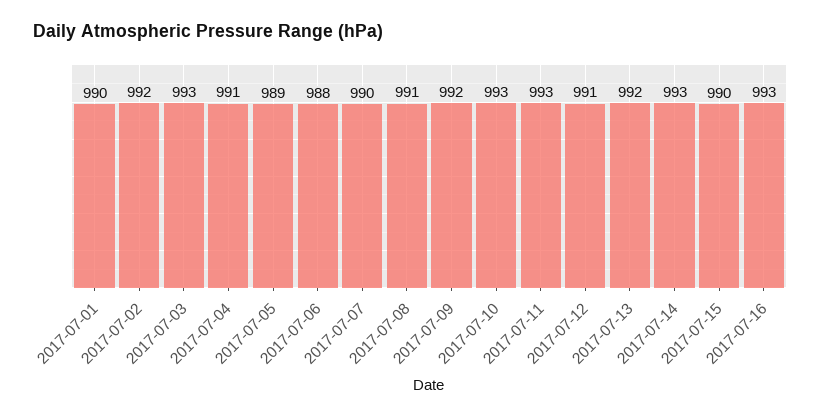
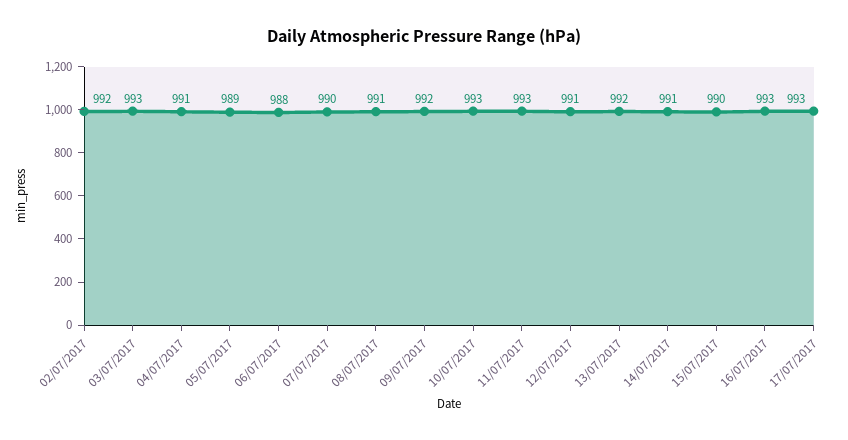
2017-07-01: 990 -> none
2017-07-14: 993 -> 991
17/07/2017: none -> 993

